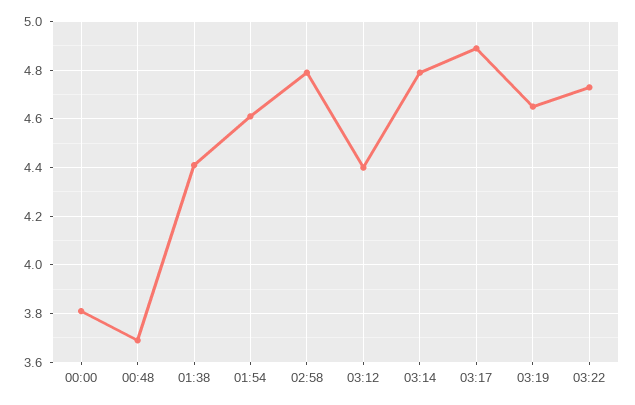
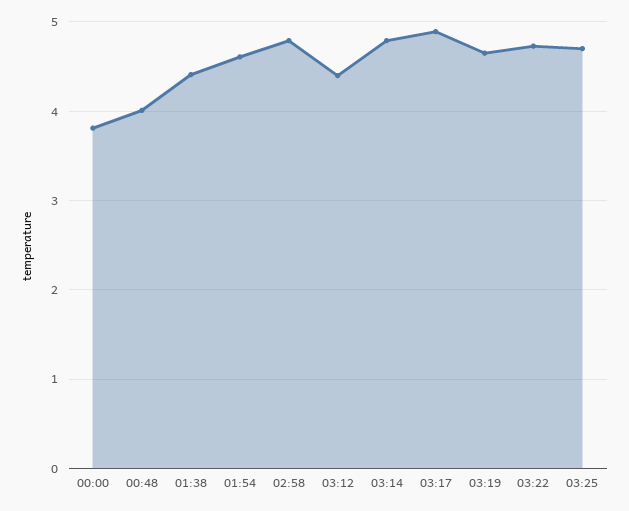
00:48: 3.7 -> 4
03:25: none -> 4.7

